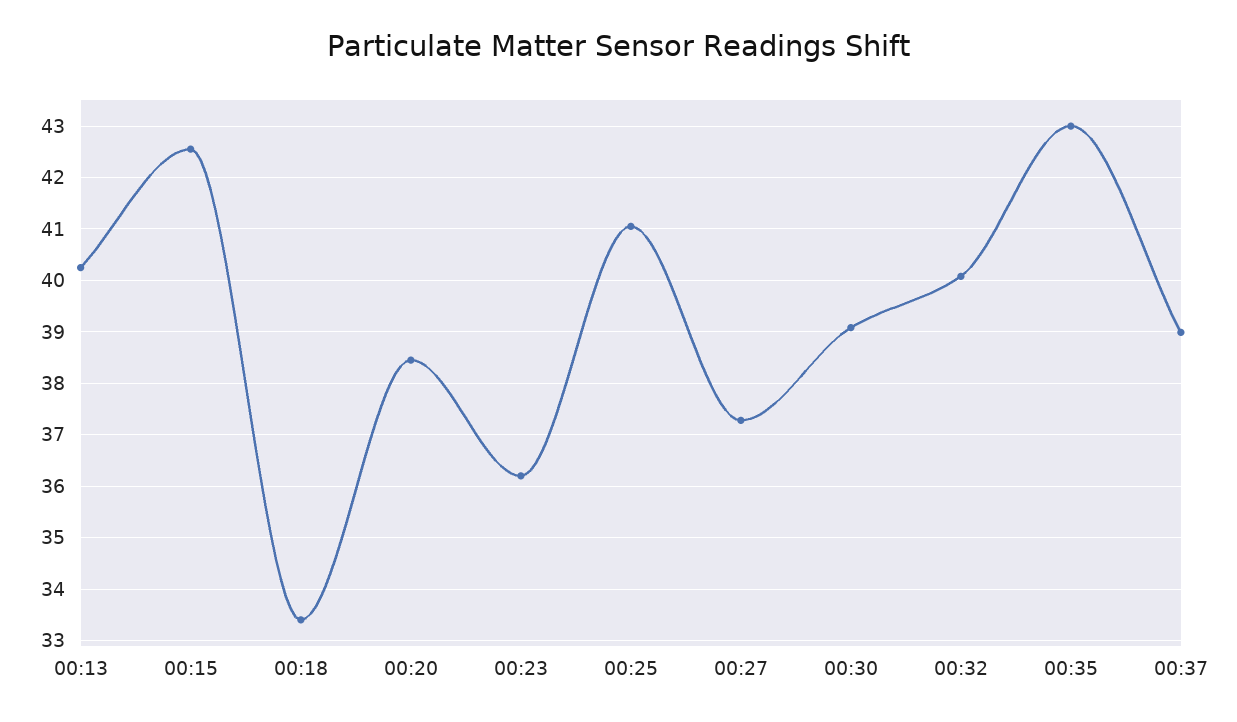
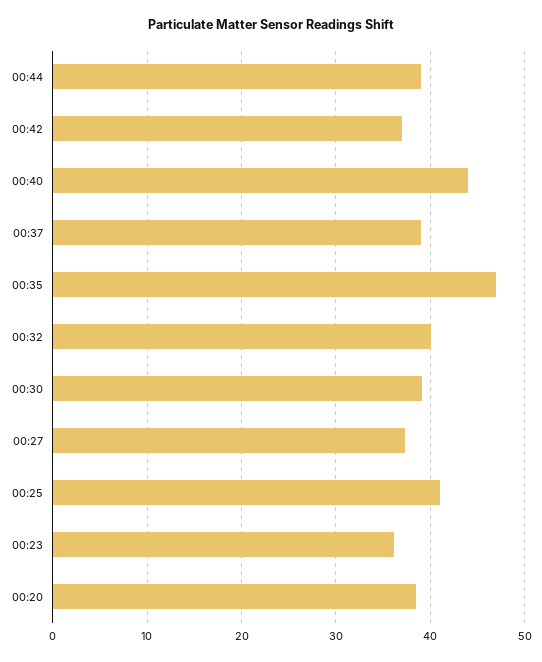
00:13: 40.2 -> none
00:15: 42.6 -> none
00:18: 33.4 -> none
00:35: 43 -> 47
00:44: none -> 39
00:42: none -> 37
00:40: none -> 44

